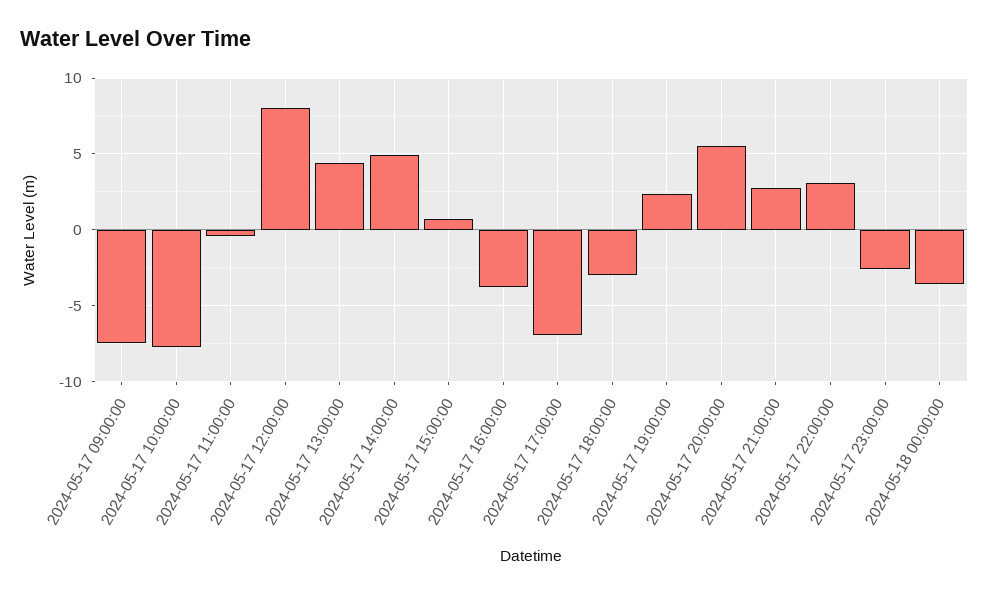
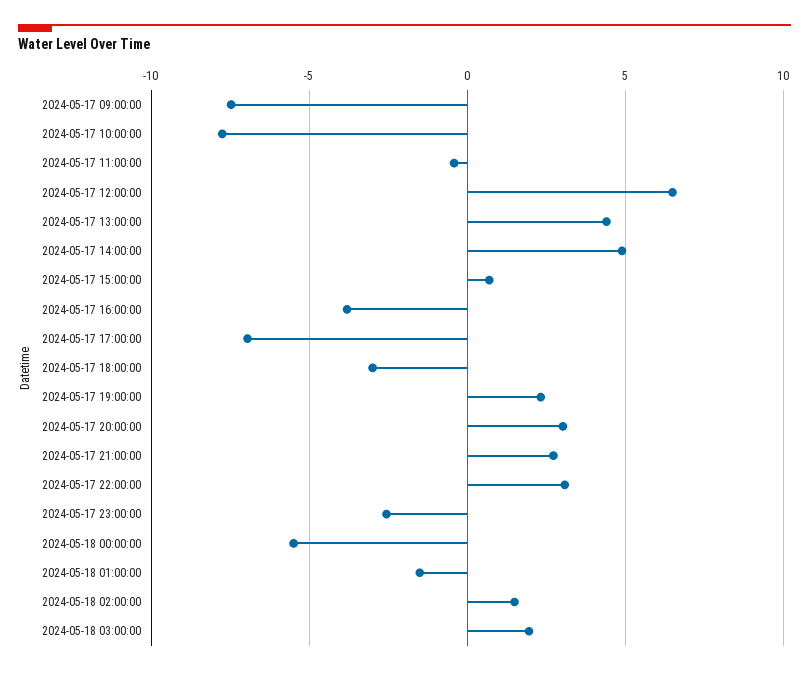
2024-05-17 12:00:00: 8 -> 6.5
2024-05-17 20:00:00: 5.5 -> 3
2024-05-18 00:00:00: -3.5 -> -5.5
2024-05-18 01:00:00: none -> -1.5
2024-05-18 02:00:00: none -> 1.5
2024-05-18 03:00:00: none -> 2

